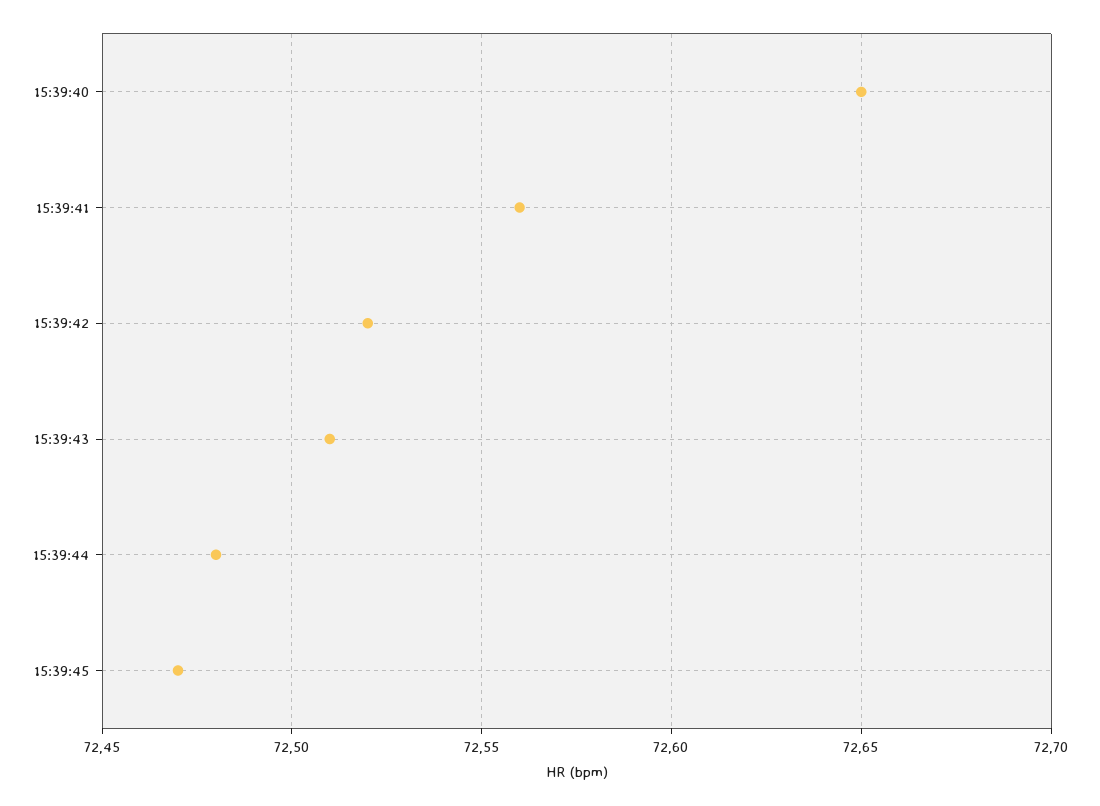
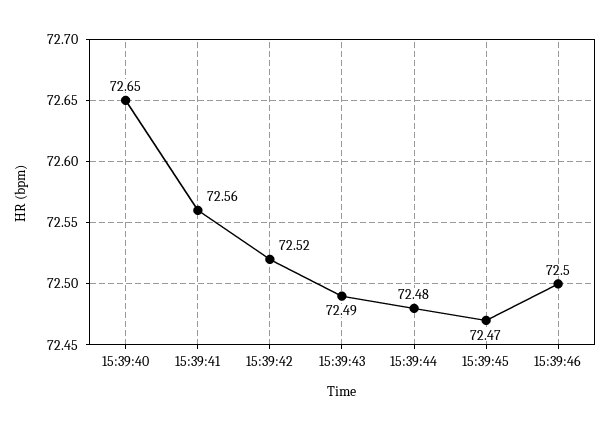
15:39:43: 72.51 -> 72.49
15:39:46: none -> 72.5

